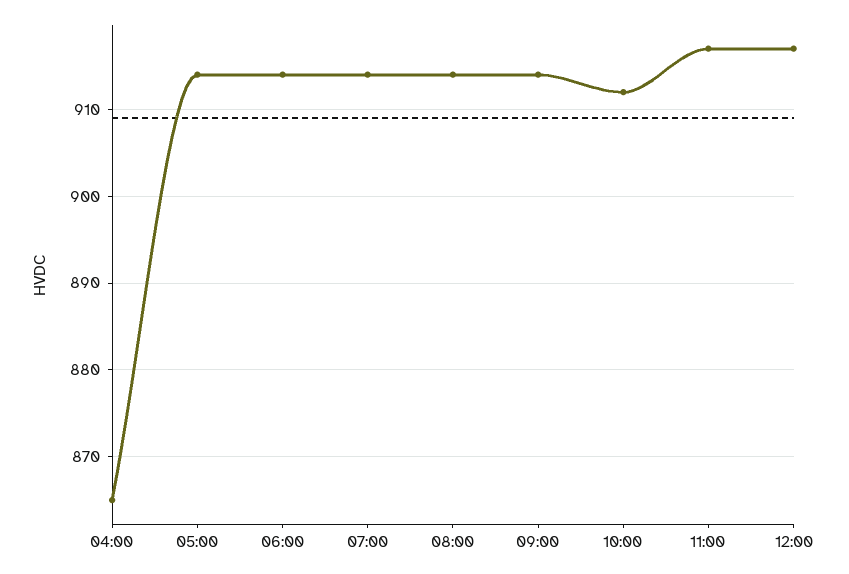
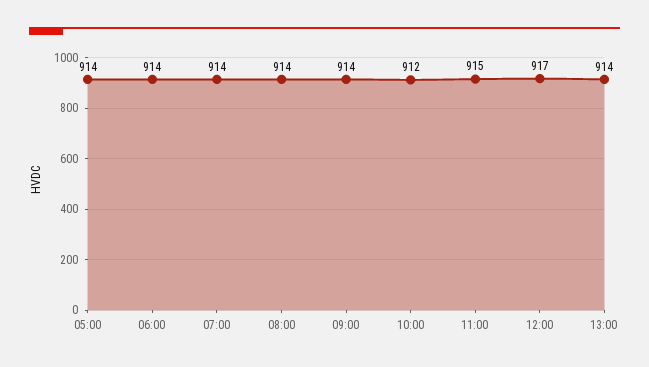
04:00: 865 -> none
11:00: 917 -> 915
13:00: none -> 914

